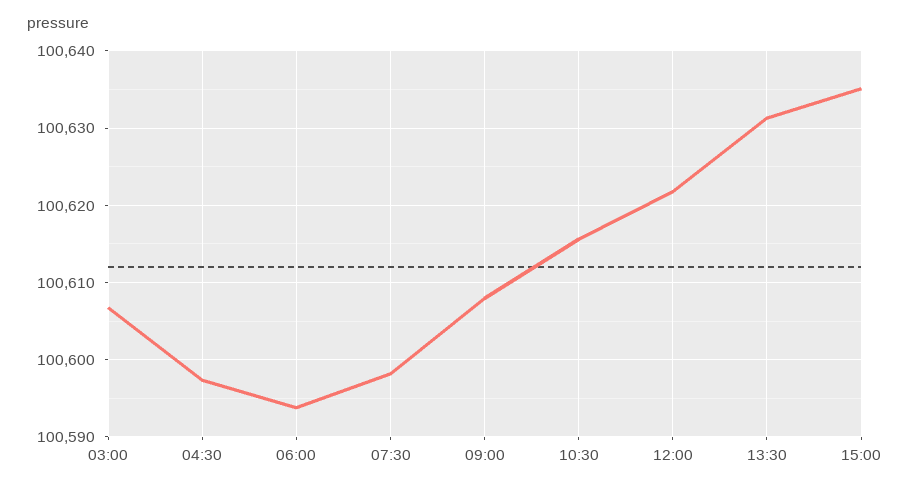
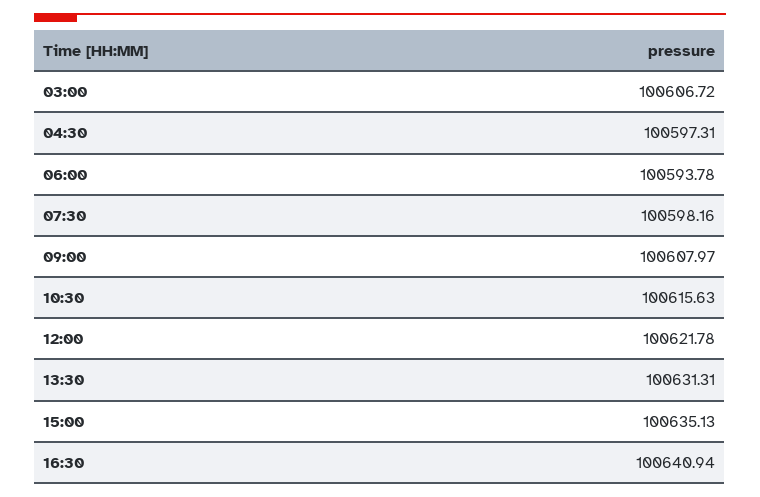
16:30: none -> 100640.94

